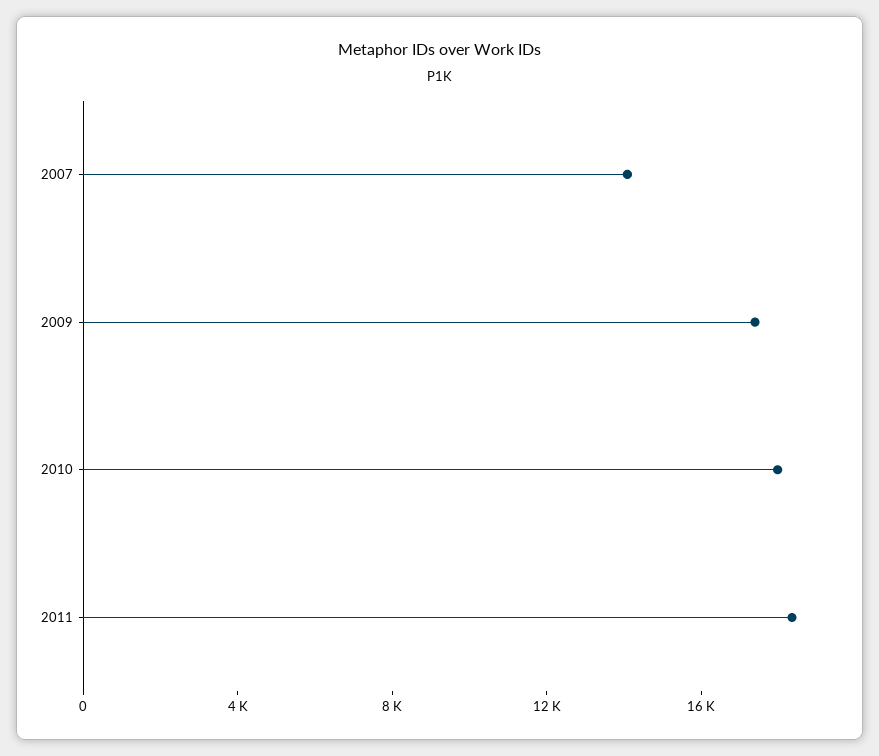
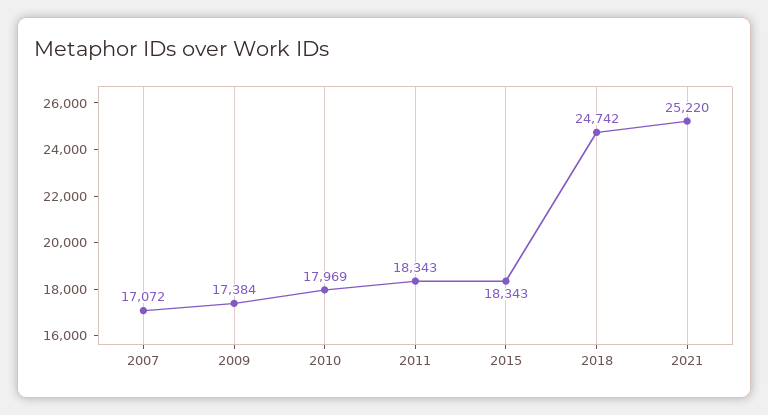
2007: 14000 -> 17072
2015: none -> 18343
2018: none -> 24742
2021: none -> 25220

